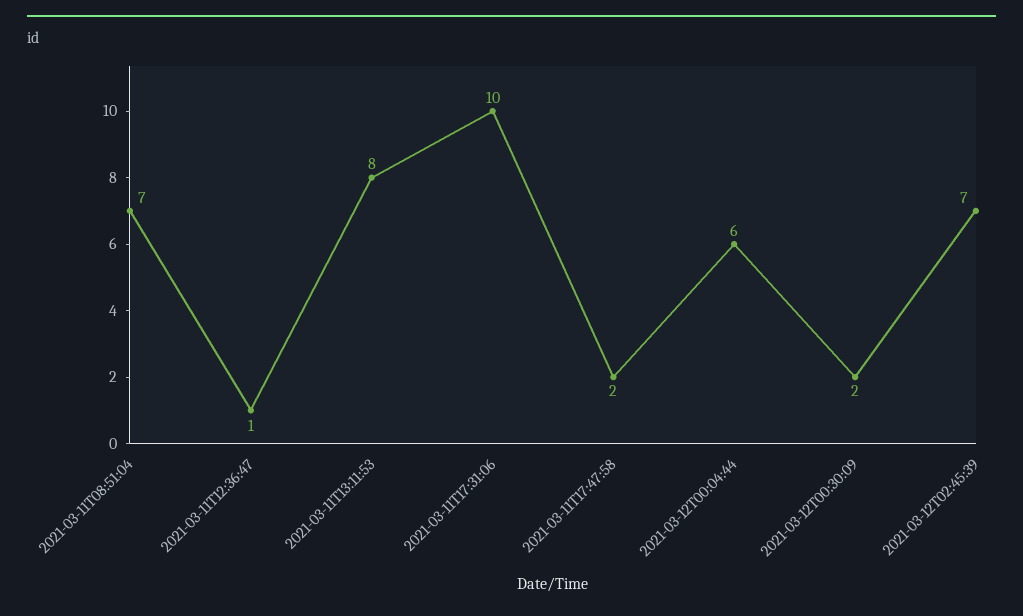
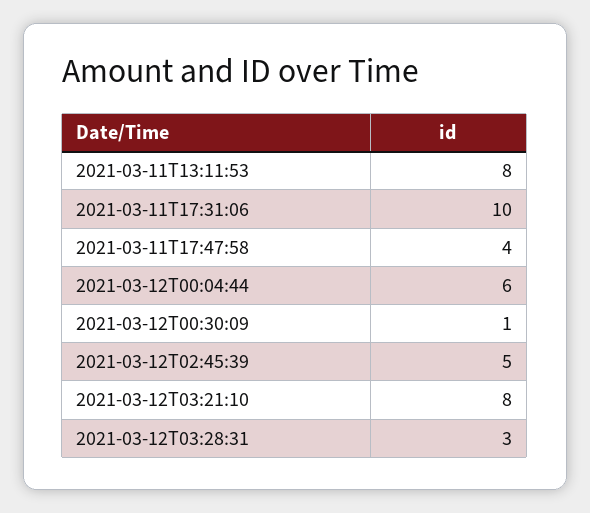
2021-03-11T08:51:04: 7 -> none
2021-03-11T12:36:47: 1 -> none
2021-03-11T17:47:58: 2 -> 4
2021-03-12T00:30:09: 2 -> 1
2021-03-12T02:45:39: 7 -> 5
2021-03-12T03:21:10: none -> 8
2021-03-12T03:28:31: none -> 3

